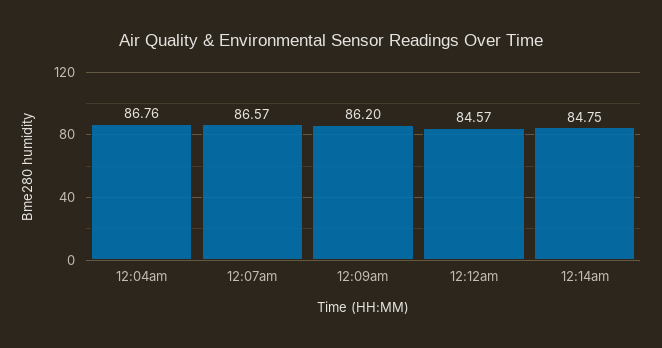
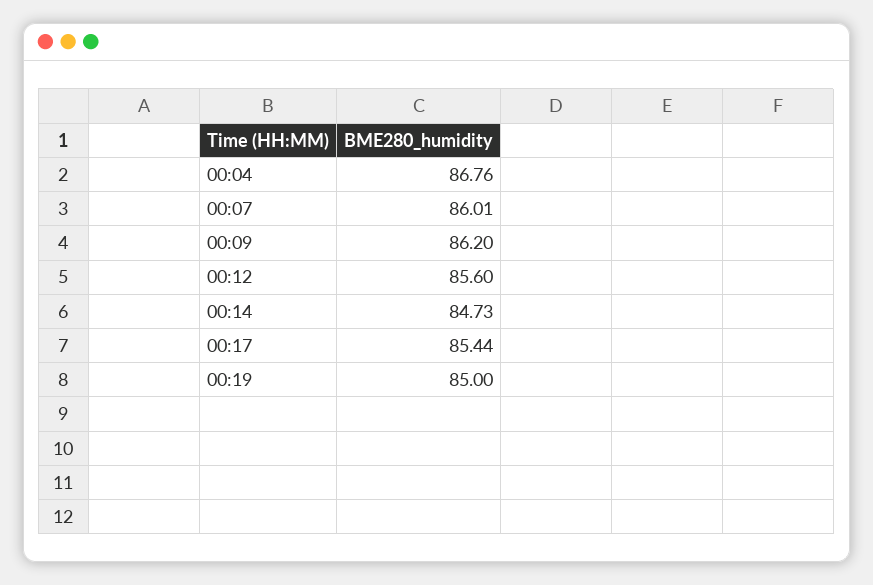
12:07am: 86.57 -> 86.01
12:12am: 84.57 -> 85.6
12:14am: 84.75 -> 84.73
00:17: none -> 85.44
00:19: none -> 85

